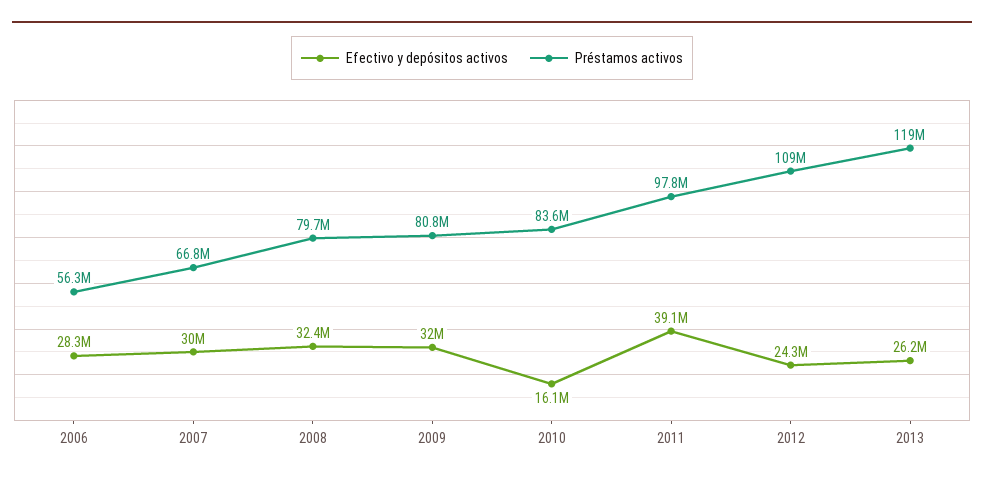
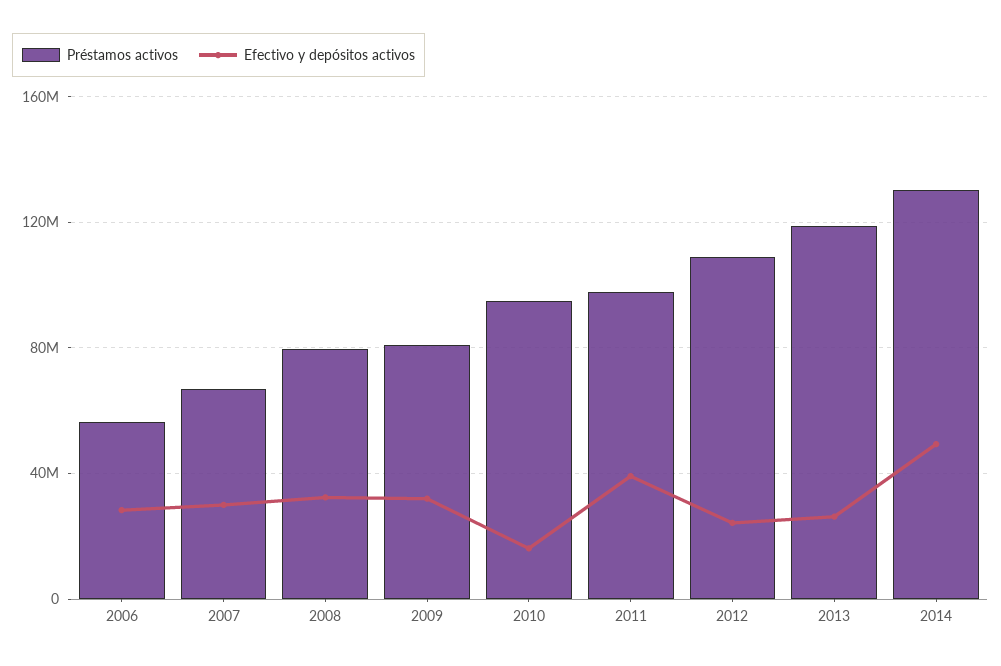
Préstamos activos, 2010: 83600000 -> 95000000
Préstamos activos, 2014: none -> 130000000
Efectivo y depósitos activos, 2014: none -> 50000000

